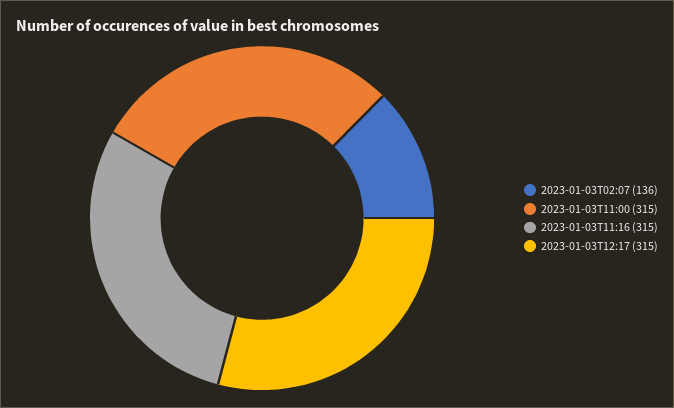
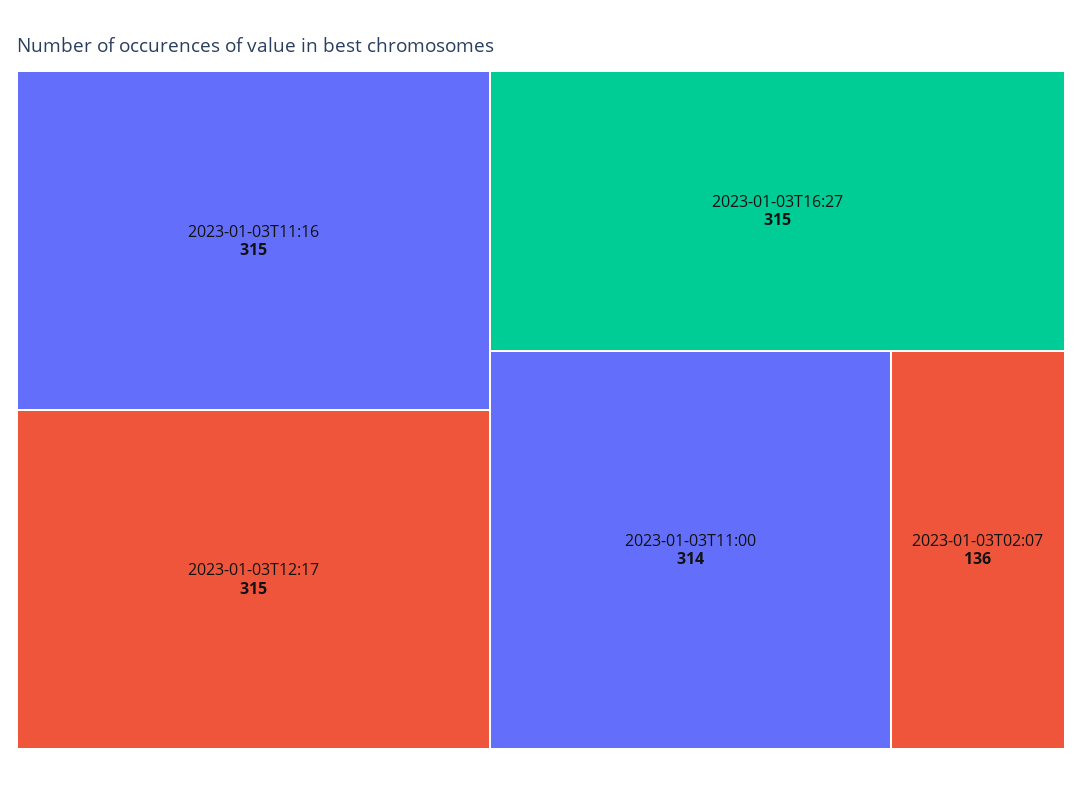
2023-01-03T11:00: 315 -> 314
2023-01-03T16:27: none -> 315

